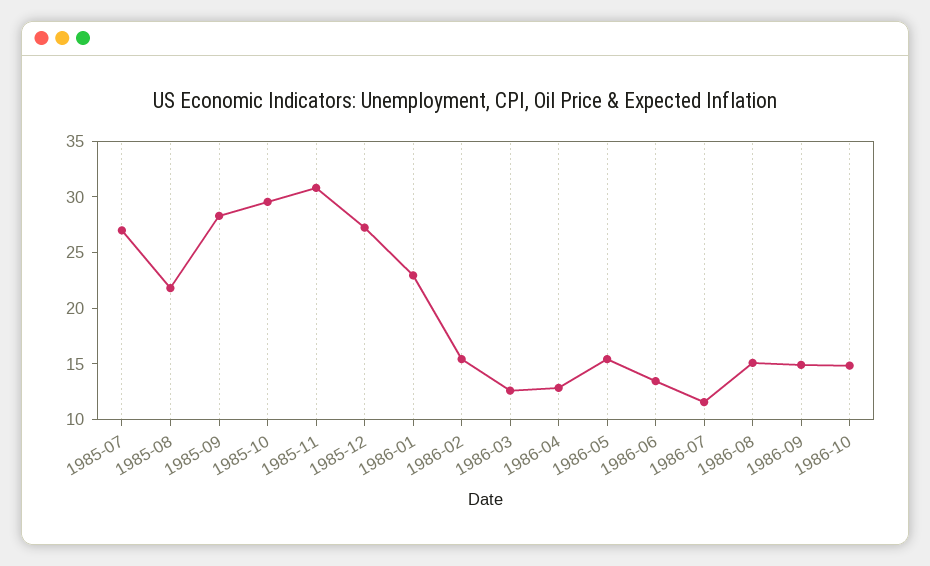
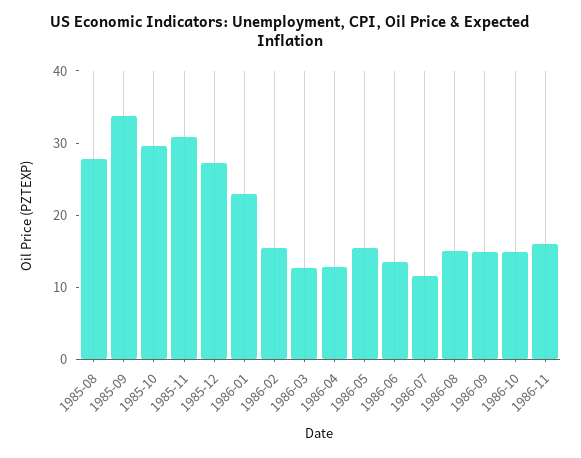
1985-07: 27 -> none
1985-08: 22 -> 28
1985-09: 28 -> 34
1986-11: none -> 16

